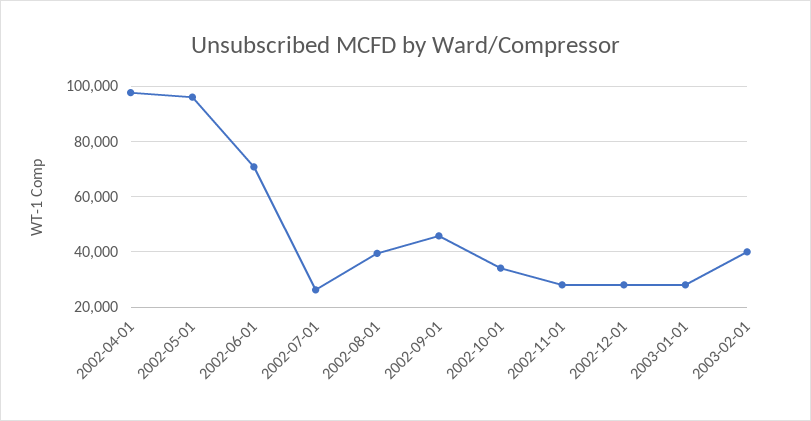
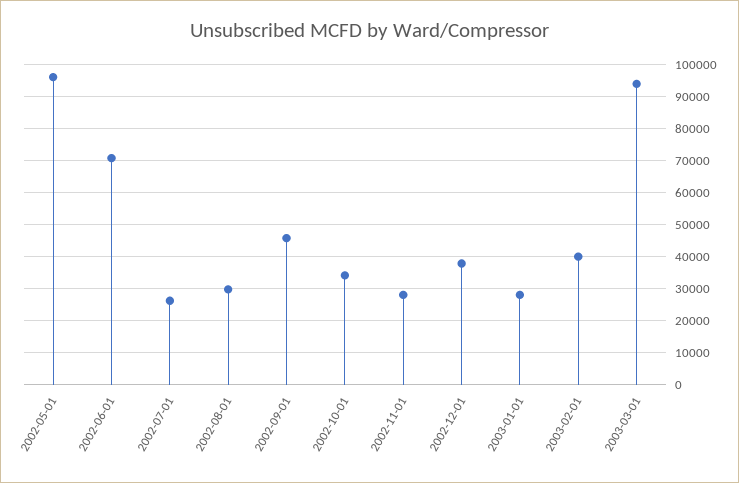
2002-04-01: 97500 -> none
2002-08-01: 40000 -> 30000
2002-12-01: 27500 -> 38000
2003-03-01: none -> 94000

